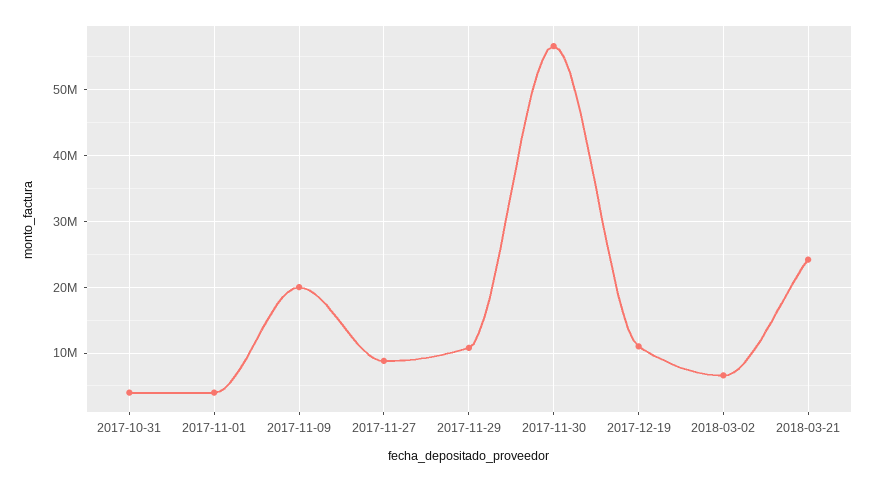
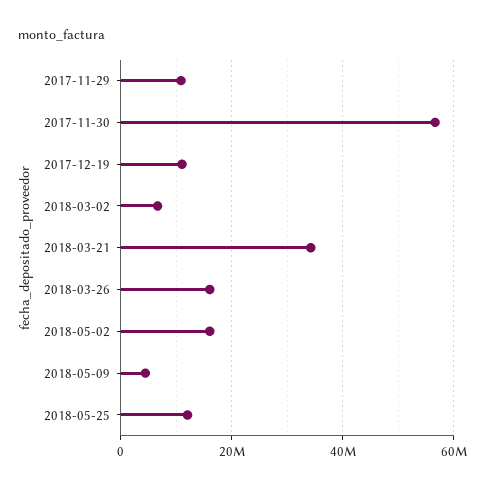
2017-10-31: 4000000 -> none
2017-11-01: 4000000 -> none
2017-11-09: 20000000 -> none
2017-11-27: 9000000 -> none
2018-03-21: 24000000 -> 34000000
2018-03-26: none -> 16000000
2018-05-02: none -> 16000000
2018-05-09: none -> 4000000
2018-05-25: none -> 12000000

